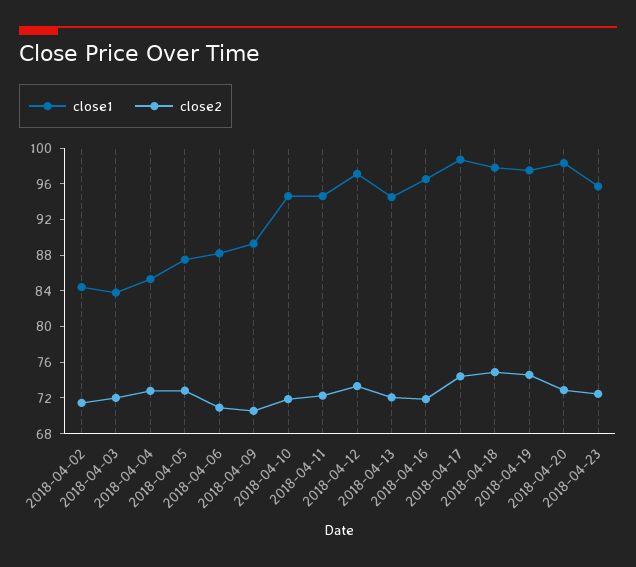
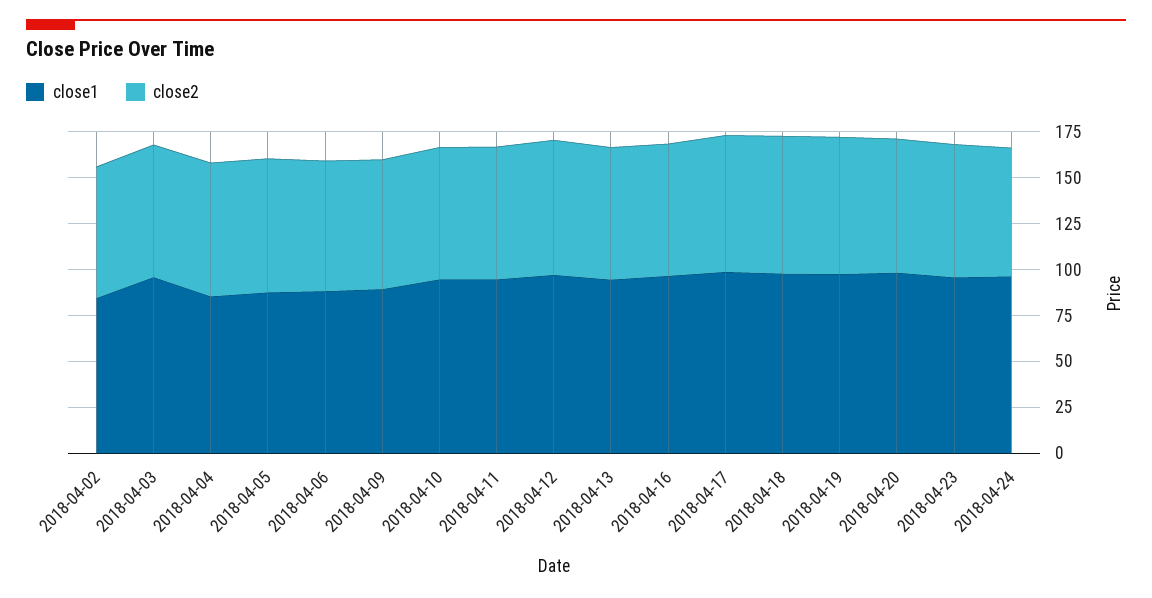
close1, 2018-04-03: 84 -> 95
close1, 2018-04-24: none -> 95
close2, 2018-04-24: none -> 70

